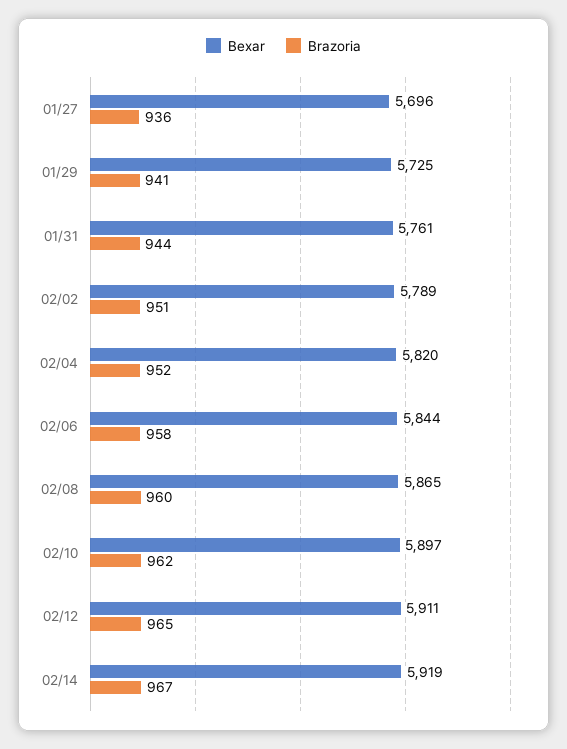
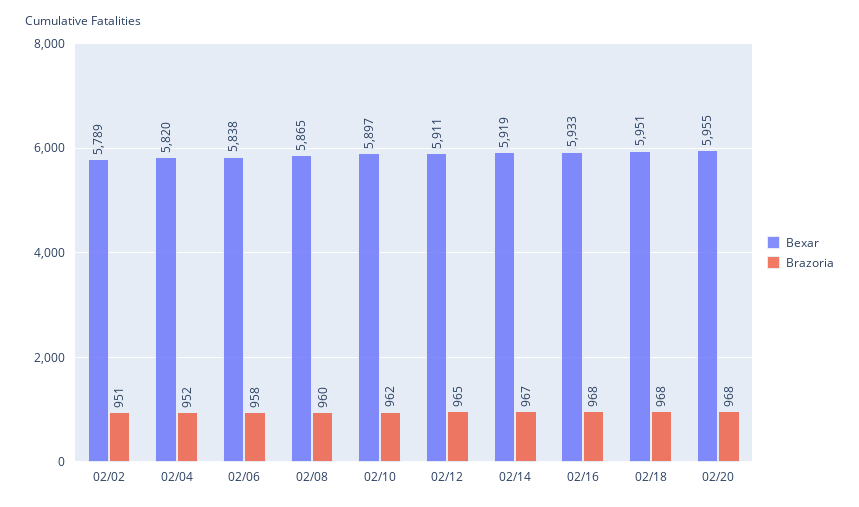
Bexar, 01/27: 5696 -> none
Brazoria, 01/27: 936 -> none
Bexar, 01/29: 5725 -> none
Brazoria, 01/29: 941 -> none
Bexar, 01/31: 5761 -> none
Brazoria, 01/31: 944 -> none
Bexar, 02/06: 5844 -> 5838
Bexar, 02/16: none -> 5933
Brazoria, 02/16: none -> 968
Bexar, 02/18: none -> 5951
Brazoria, 02/18: none -> 968
Bexar, 02/20: none -> 5955
Brazoria, 02/20: none -> 968

